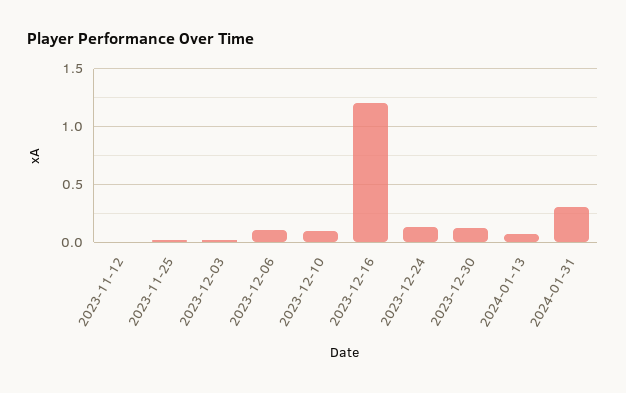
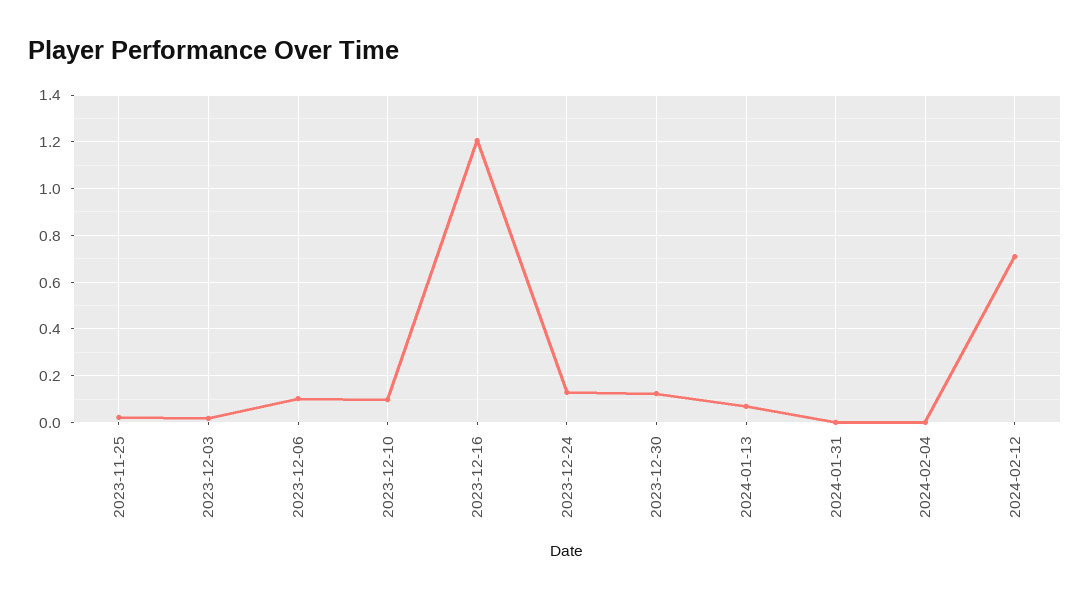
2023-11-12: 0 -> none
2024-01-31: 0.3 -> 0
2024-02-04: none -> 0
2024-02-12: none -> 0.7

